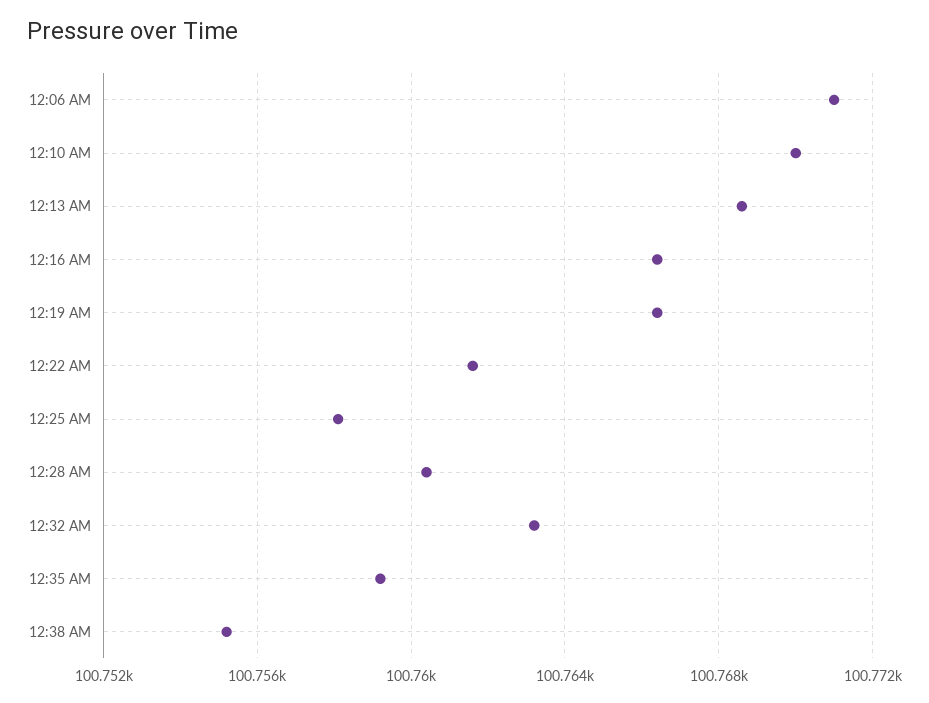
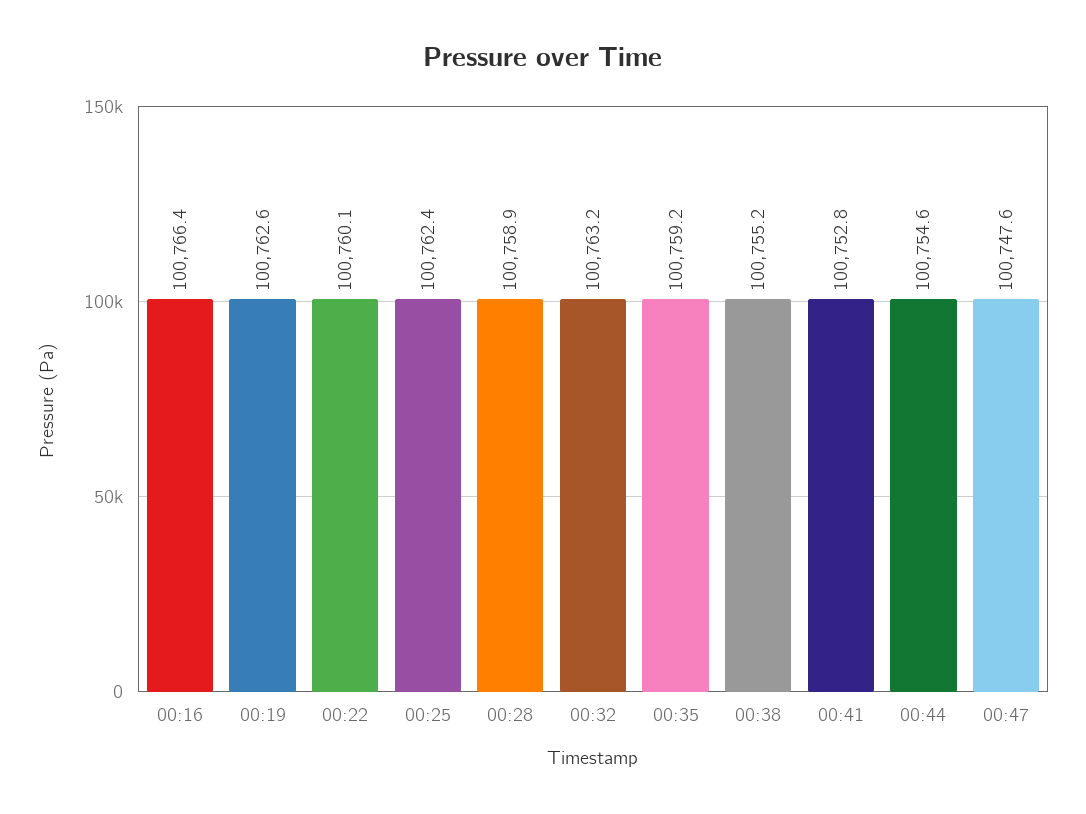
12:06 AM: 100771 -> none
12:10 AM: 100770 -> none
12:13 AM: 100768.5 -> none
12:19 AM: 100766.5 -> 100762.6
12:22 AM: 100761.5 -> 100760.1
12:25 AM: 100758 -> 100762.4
12:28 AM: 100760.5 -> 100758.9
00:41: none -> 100752.8
00:44: none -> 100754.6
00:47: none -> 100747.6

